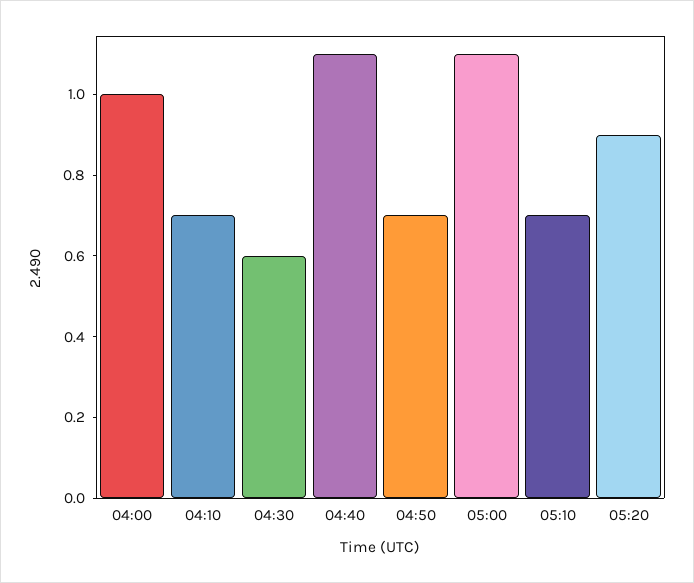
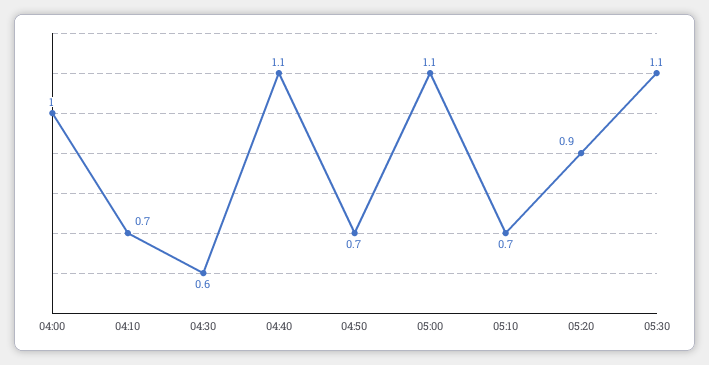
05:30: none -> 1.1

